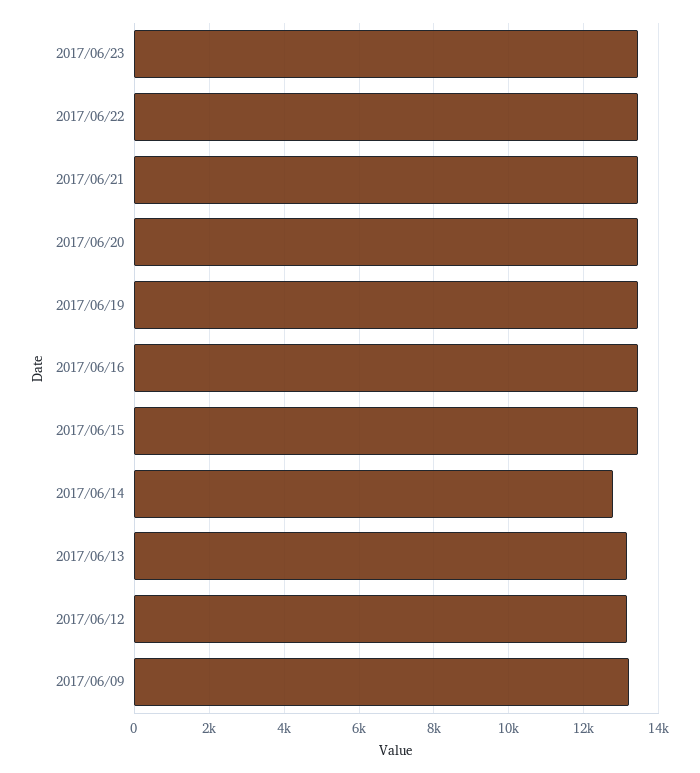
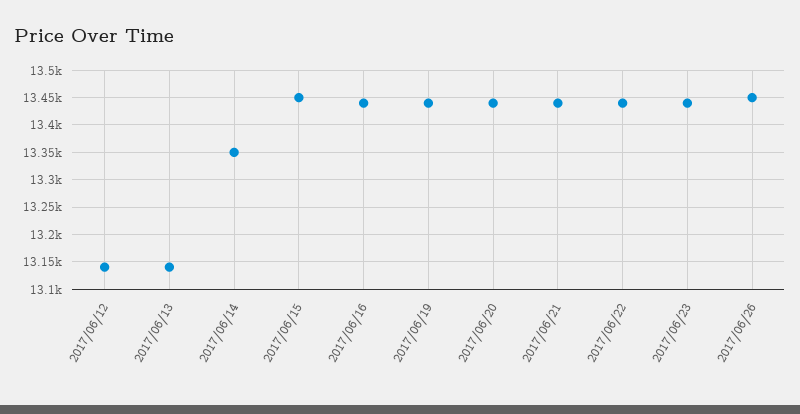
2017/06/14: 12800 -> 13350
2017/06/09: 13200 -> none
2017/06/26: none -> 13450

